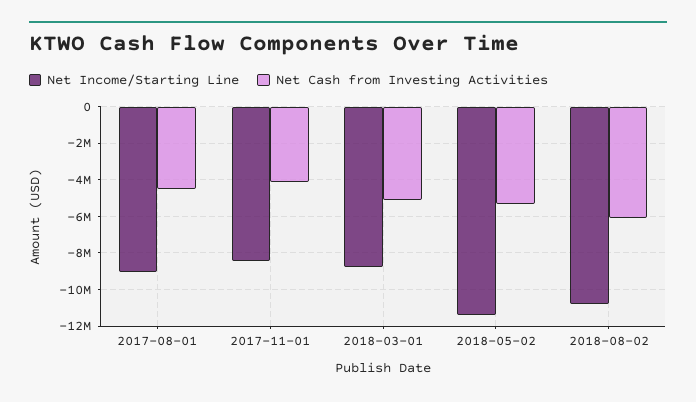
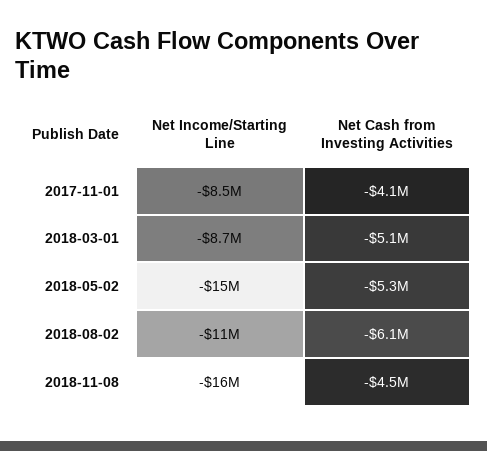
Net Income/Starting Line, 2017-08-01: -9000000 -> none
Net Cash from Investing Activities, 2017-08-01: -4500000 -> none
Net Income/Starting Line, 2018-05-02: -11500000 -> -15000000
Net Income/Starting Line, 2018-11-08: none -> -16000000
Net Cash from Investing Activities, 2018-11-08: none -> -4500000

